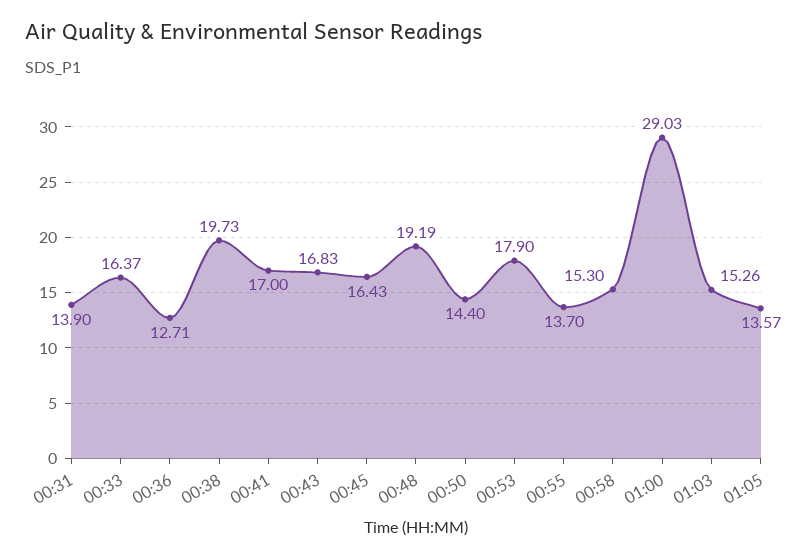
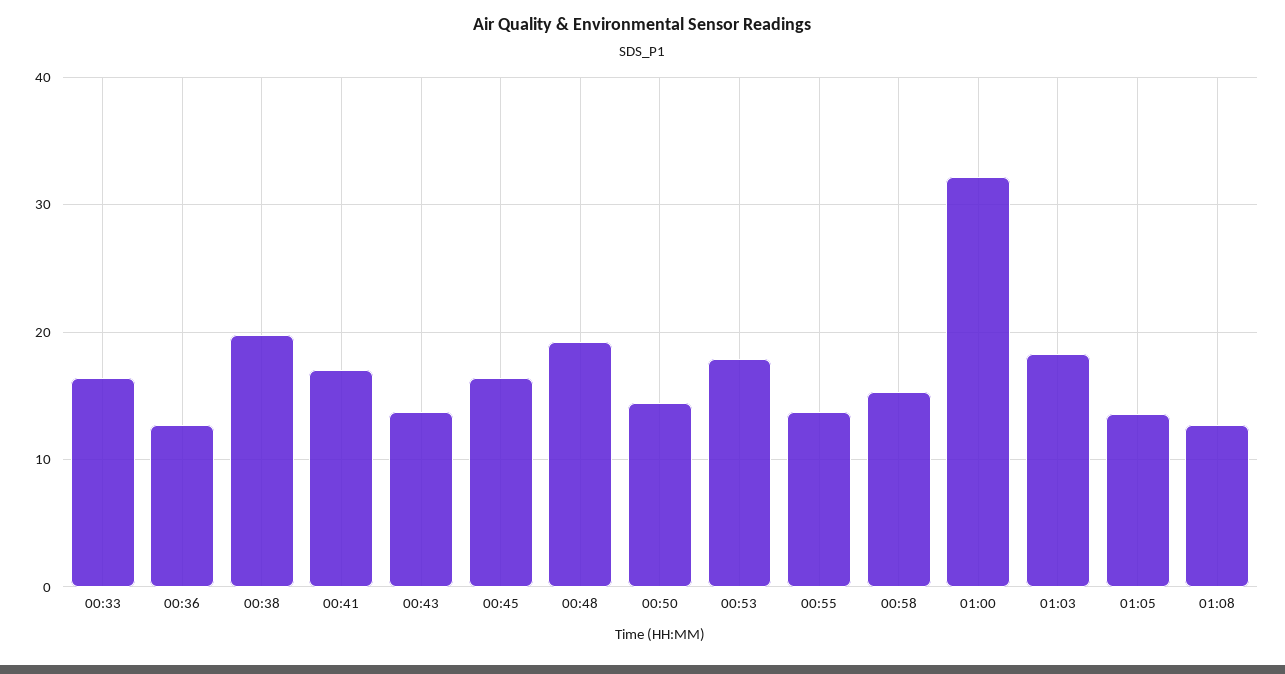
00:31: 13.9 -> none
00:43: 16.83 -> 14
01:00: 29.03 -> 32
01:03: 15.26 -> 18
01:08: none -> 13

